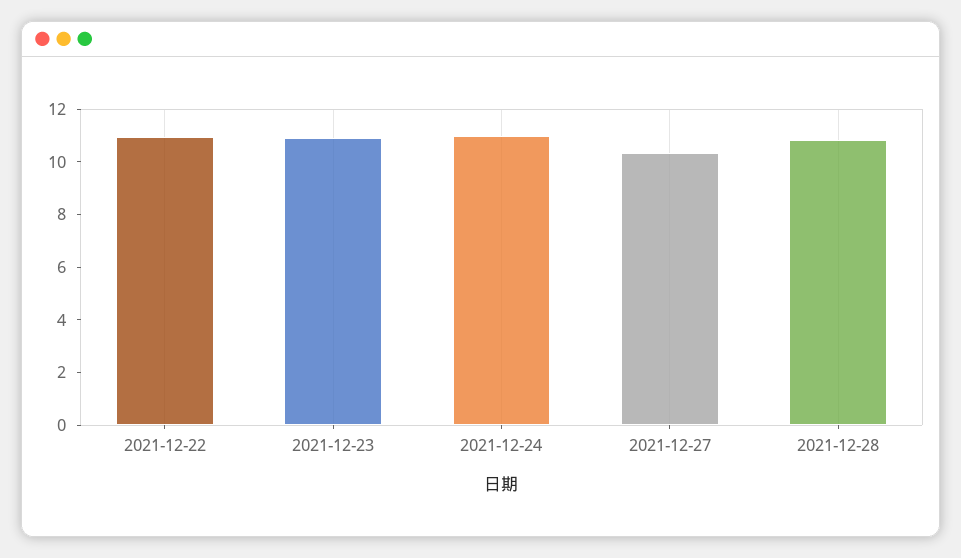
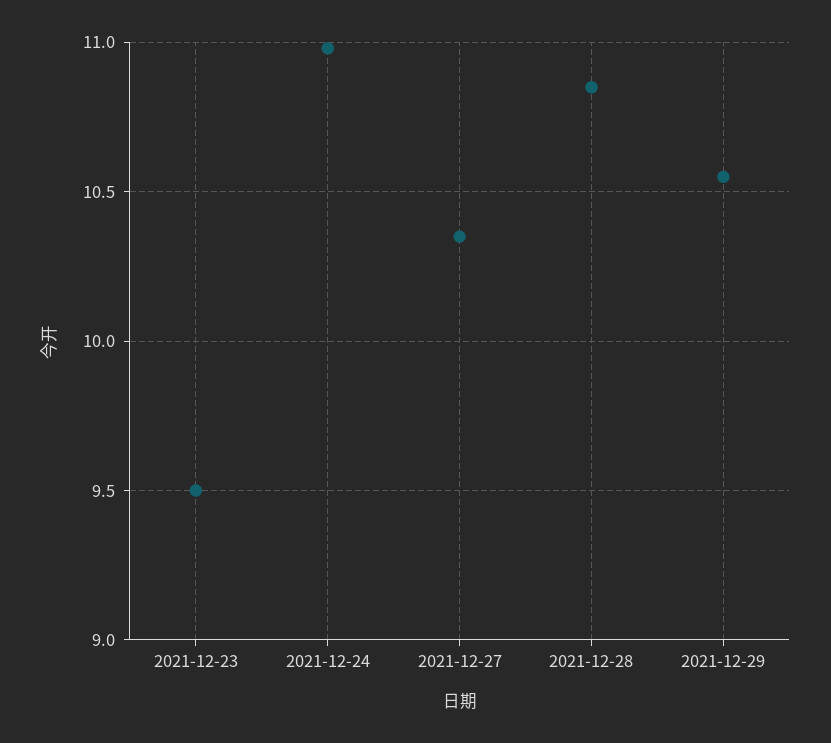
2021-12-22: 11 -> none
2021-12-23: 11 -> 9.5
2021-12-29: none -> 10.55

